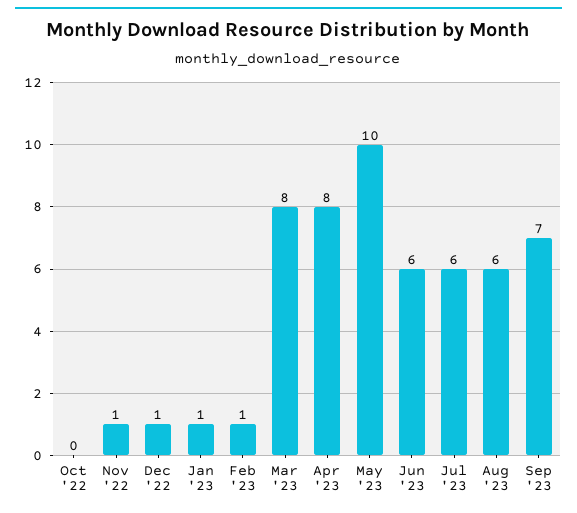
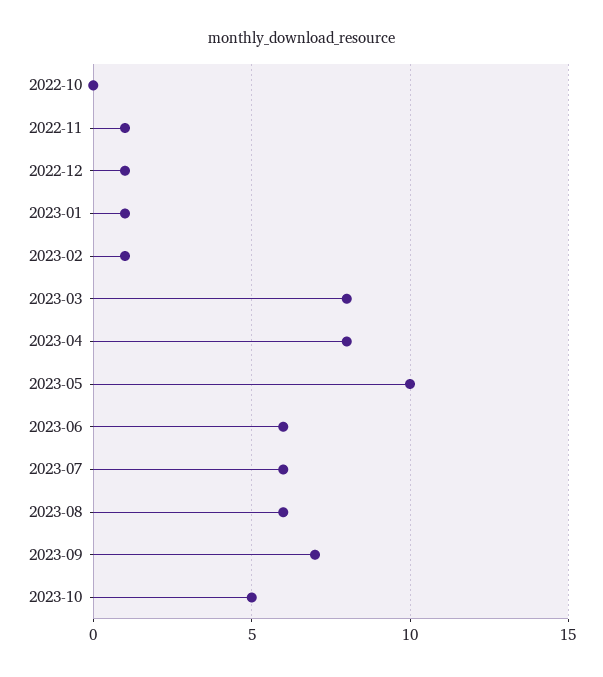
2023-10: none -> 5

